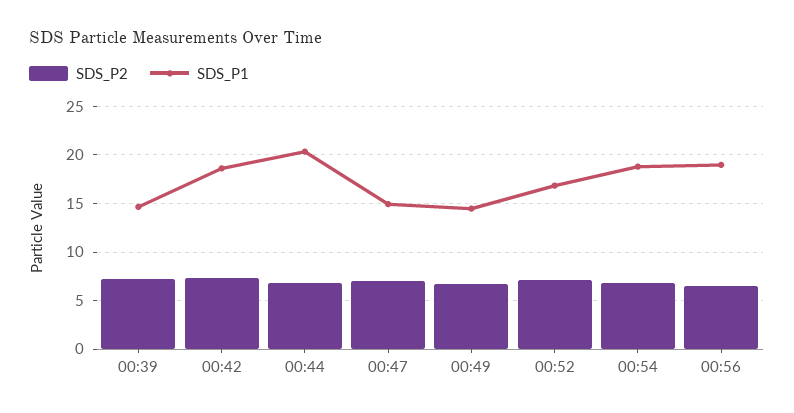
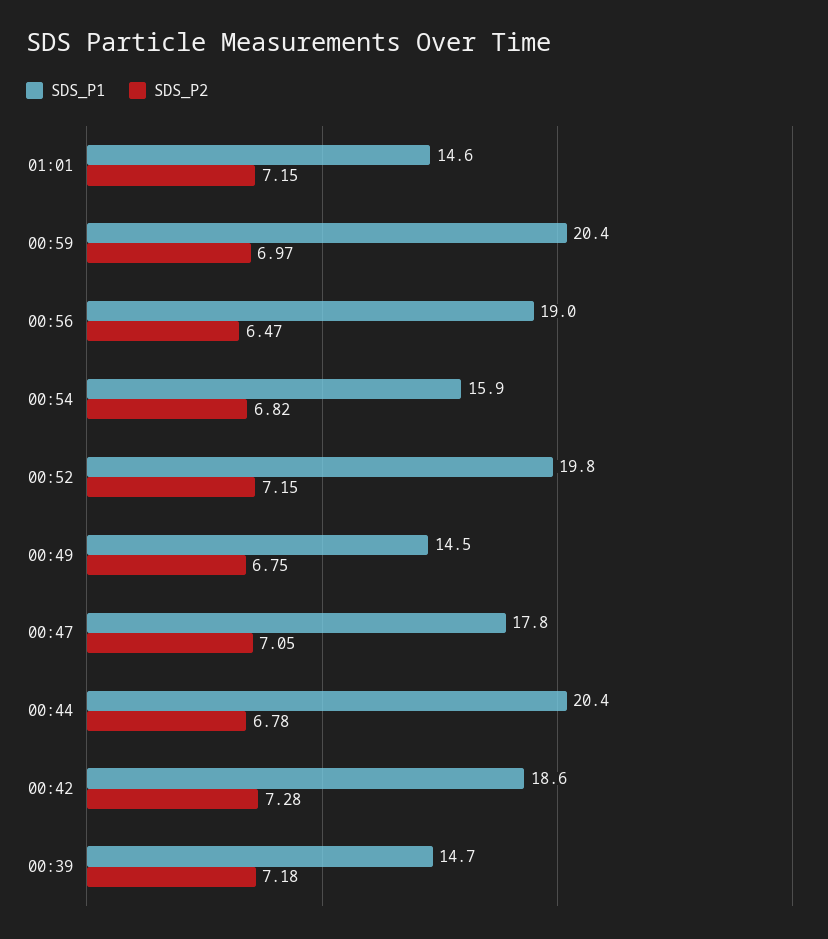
SDS_P1, 00:47: 15 -> 17.8
SDS_P1, 00:52: 17 -> 19.8
SDS_P1, 00:54: 19 -> 15.9
SDS_P1, 01:01: none -> 14.6
SDS_P2, 01:01: none -> 7.15
SDS_P1, 00:59: none -> 20.4
SDS_P2, 00:59: none -> 6.97

